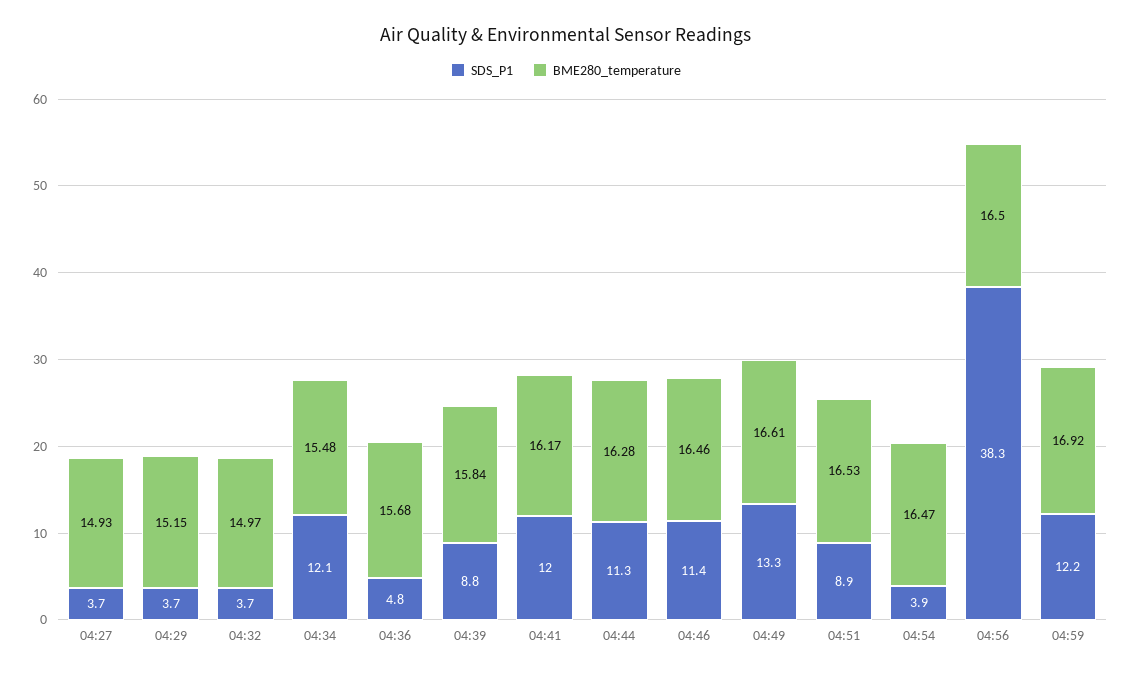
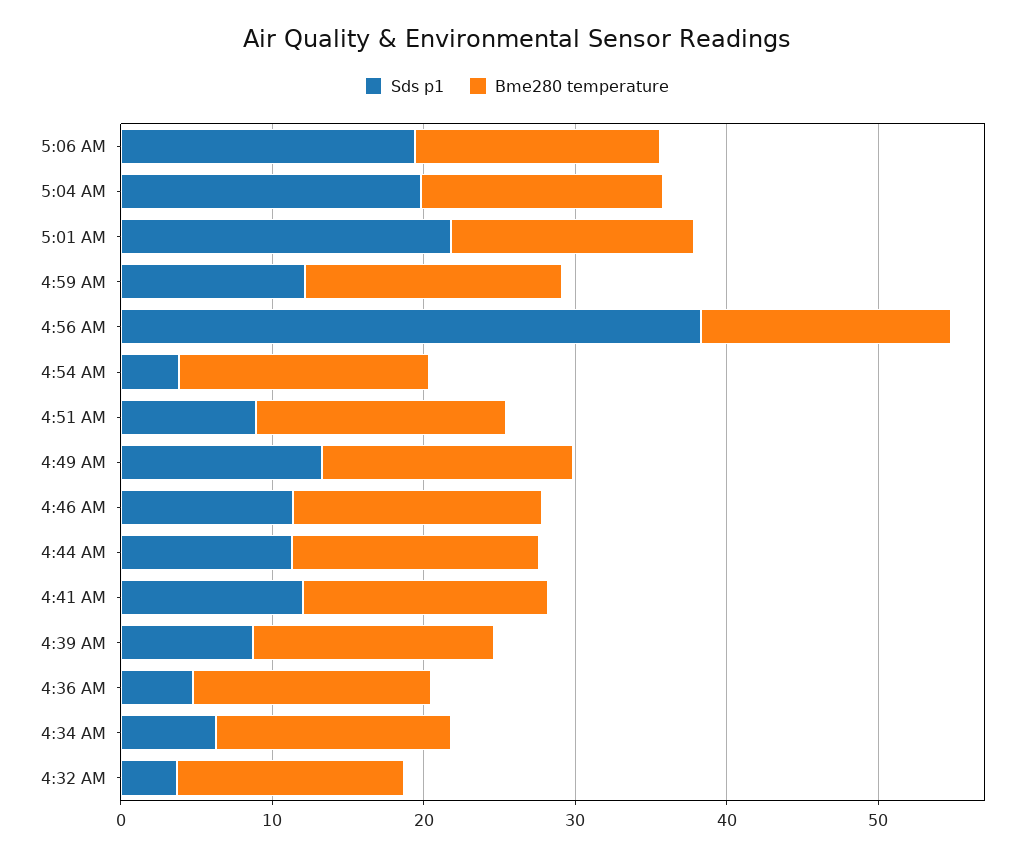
SDS_P1, 04:27: 3.7 -> none
BME280_temperature, 04:27: 14.93 -> none
SDS_P1, 04:29: 3.7 -> none
BME280_temperature, 04:29: 15.15 -> none
SDS_P1, 04:34: 12.1 -> 6
SDS_P1, 5:06 AM: none -> 20
BME280_temperature, 5:06 AM: none -> 16
SDS_P1, 5:04 AM: none -> 20
BME280_temperature, 5:04 AM: none -> 16
SDS_P1, 5:01 AM: none -> 22
BME280_temperature, 5:01 AM: none -> 16

